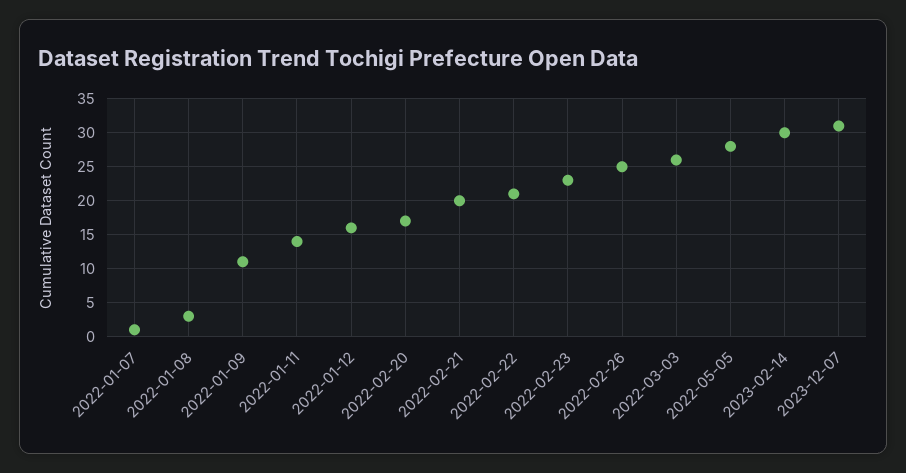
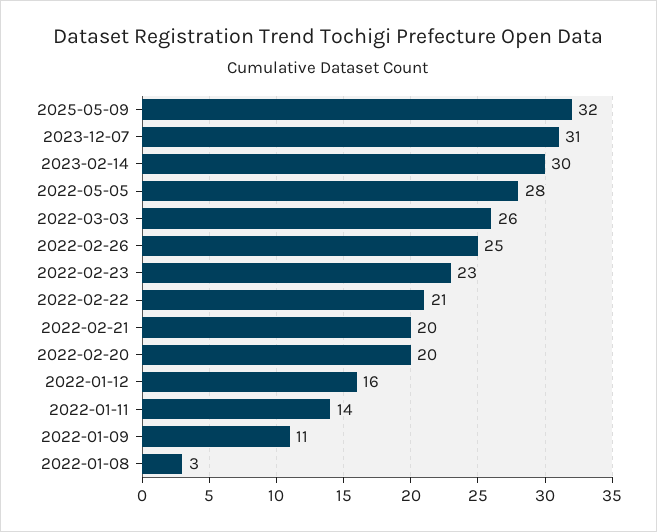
2022-01-07: 1 -> none
2022-02-20: 17 -> 20
2025-05-09: none -> 32

